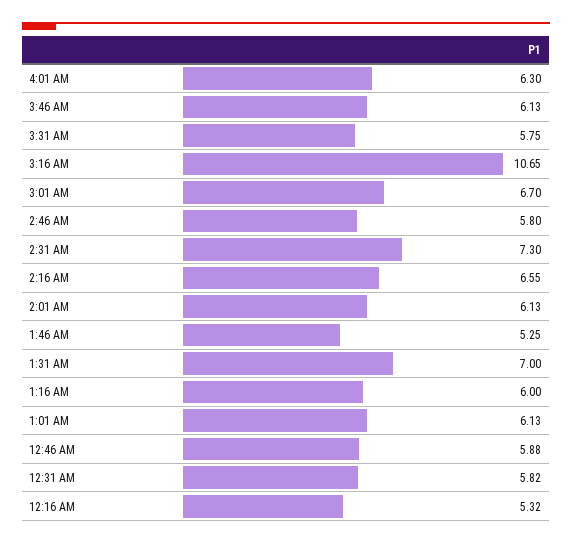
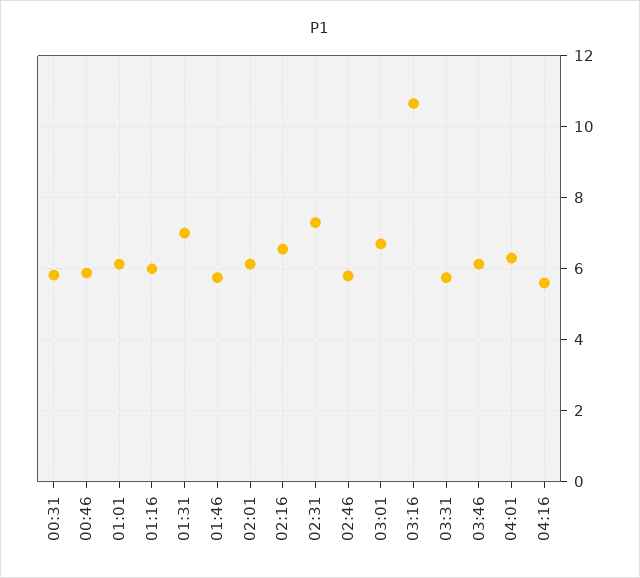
1:46 AM: 5.25 -> 5.8
12:16 AM: 5.32 -> none
04:16: none -> 5.6

